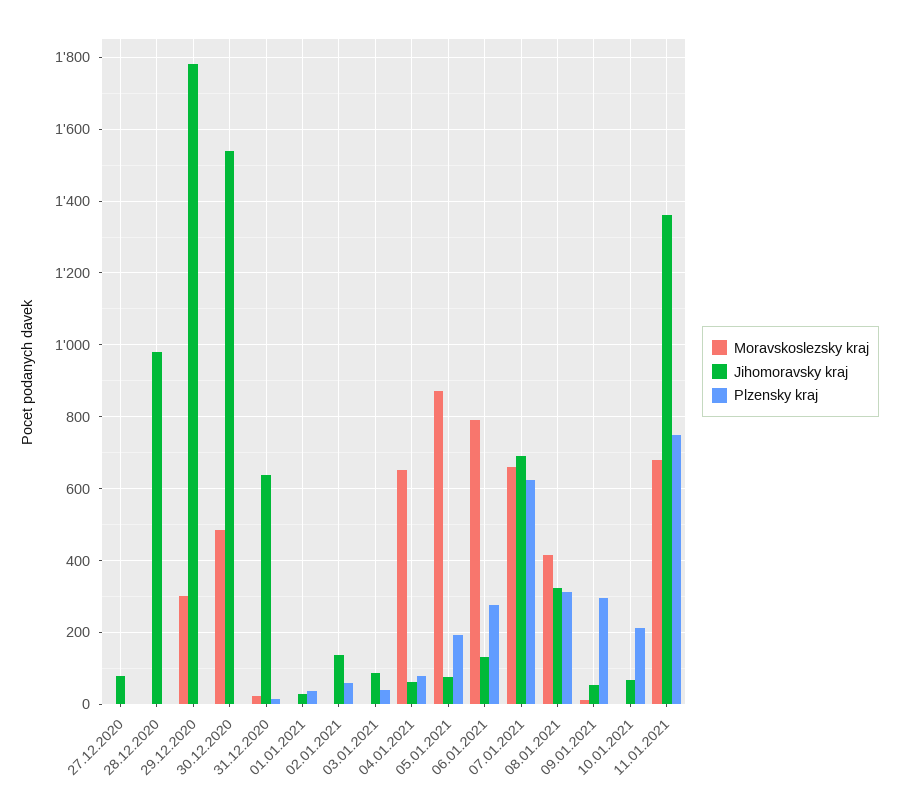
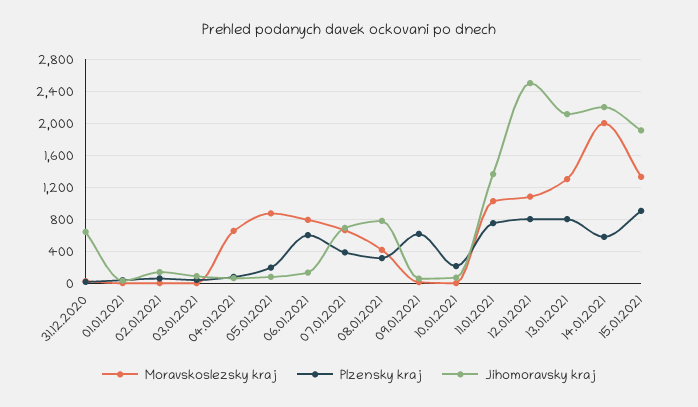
Moravskoslezsky kraj, 27.12.2020: 0 -> none
Jihomoravsky kraj, 27.12.2020: 80 -> none
Plzensky kraj, 27.12.2020: 0 -> none
Moravskoslezsky kraj, 28.12.2020: 0 -> none
Jihomoravsky kraj, 28.12.2020: 980 -> none
Plzensky kraj, 28.12.2020: 0 -> none
Moravskoslezsky kraj, 29.12.2020: 300 -> none
Jihomoravsky kraj, 29.12.2020: 1780 -> none
Plzensky kraj, 29.12.2020: 0 -> none
Moravskoslezsky kraj, 30.12.2020: 480 -> none
Jihomoravsky kraj, 30.12.2020: 1540 -> none
Plzensky kraj, 30.12.2020: 0 -> none
Plzensky kraj, 06.01.2021: 280 -> 600
Plzensky kraj, 07.01.2021: 620 -> 400
Jihomoravsky kraj, 08.01.2021: 320 -> 800
Plzensky kraj, 09.01.2021: 300 -> 600
Moravskoslezsky kraj, 11.01.2021: 680 -> 1000
Moravskoslezsky kraj, 12.01.2021: none -> 1100
Plzensky kraj, 12.01.2021: none -> 800
Jihomoravsky kraj, 12.01.2021: none -> 2500
Moravskoslezsky kraj, 13.01.2021: none -> 1300
Plzensky kraj, 13.01.2021: none -> 800
Jihomoravsky kraj, 13.01.2021: none -> 2100
Moravskoslezsky kraj, 14.01.2021: none -> 2000
Plzensky kraj, 14.01.2021: none -> 600
Jihomoravsky kraj, 14.01.2021: none -> 2200
Moravskoslezsky kraj, 15.01.2021: none -> 1300
Plzensky kraj, 15.01.2021: none -> 900
Jihomoravsky kraj, 15.01.2021: none -> 1900

